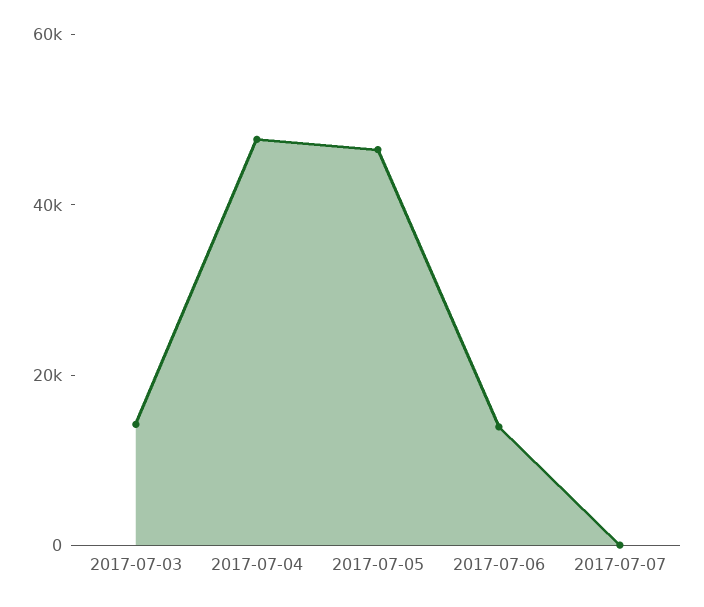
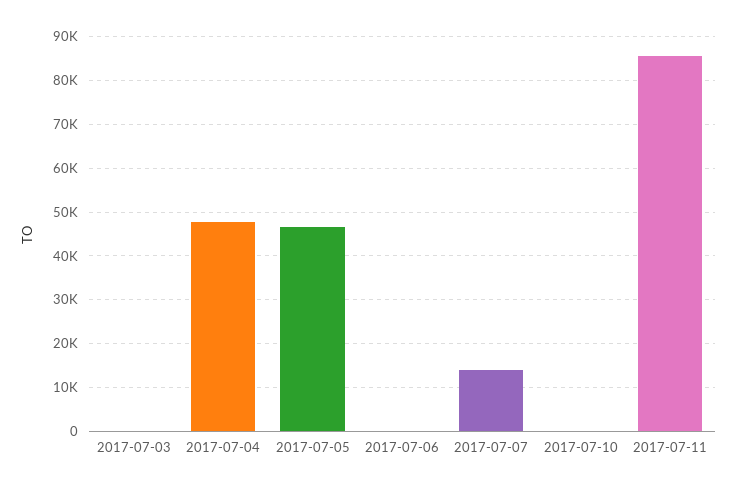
2017-07-03: 15000 -> 0
2017-07-06: 15000 -> 0
2017-07-07: 0 -> 14000
2017-07-10: none -> 0
2017-07-11: none -> 86000

